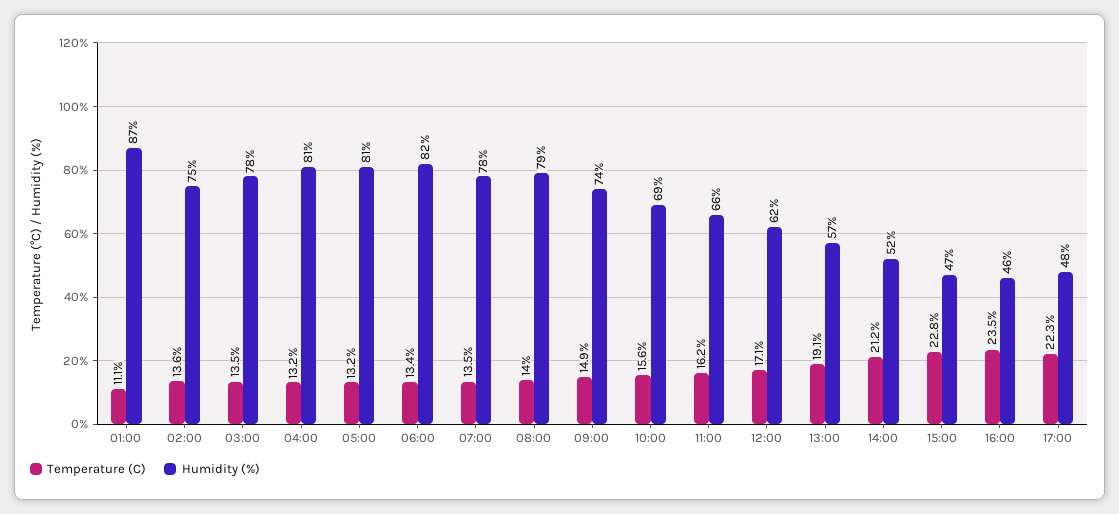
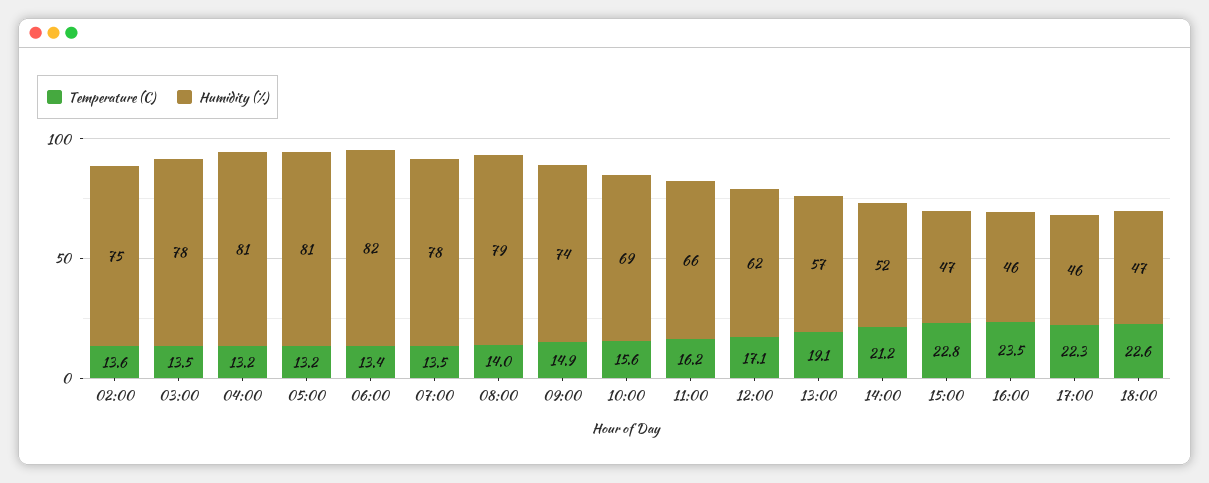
Temperature (C), 01:00: 11.1 -> none
Humidity (%), 01:00: 87 -> none
Humidity (%), 17:00: 48 -> 46
Temperature (C), 18:00: none -> 22.6
Humidity (%), 18:00: none -> 47

